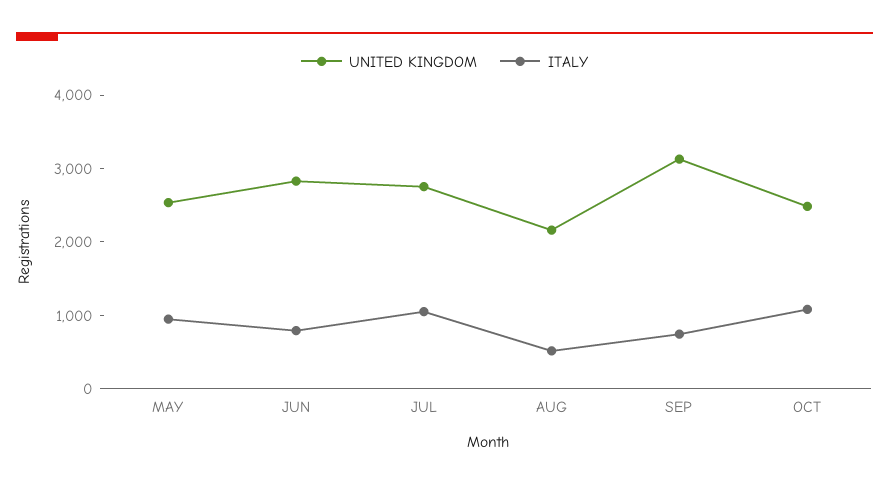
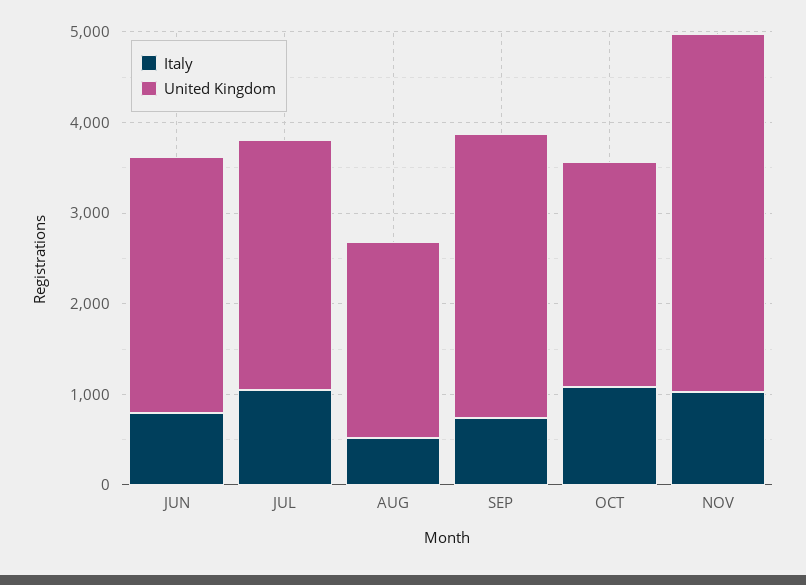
UNITED KINGDOM, MAY: 2600 -> none
ITALY, MAY: 1000 -> none
ITALY, NOV: none -> 1000
UNITED KINGDOM, NOV: none -> 4000

